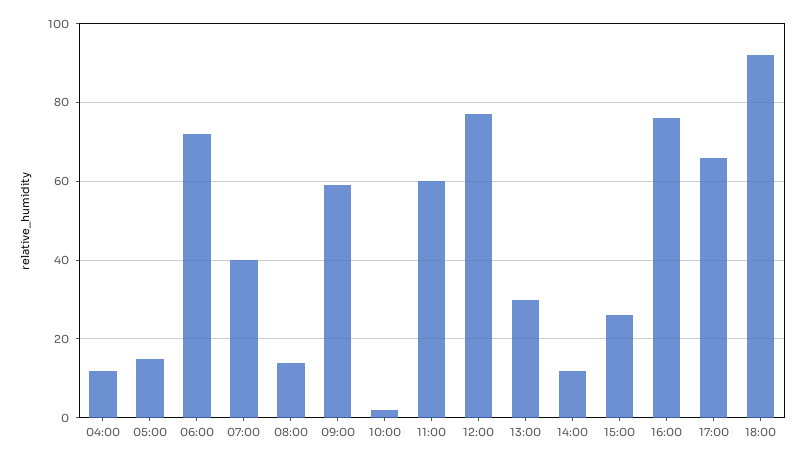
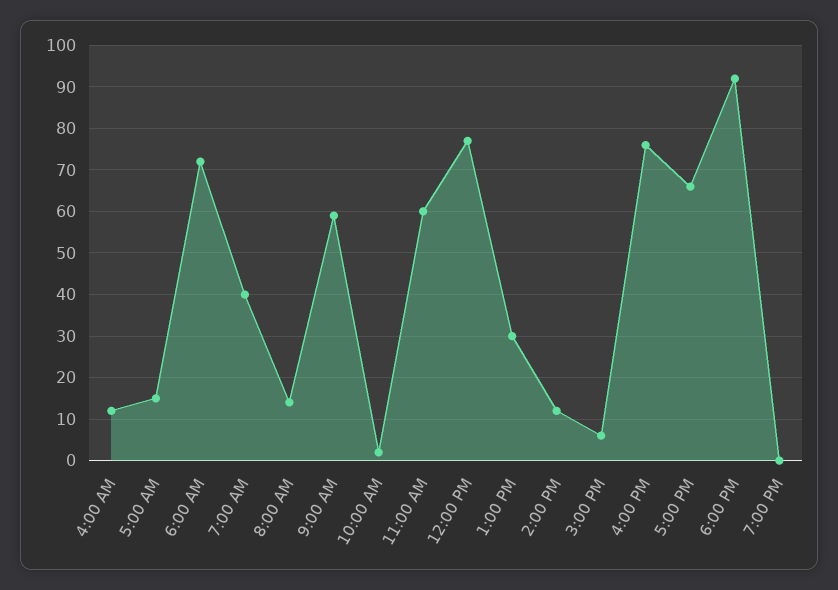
15:00: 25 -> 5
7:00 PM: none -> 0

